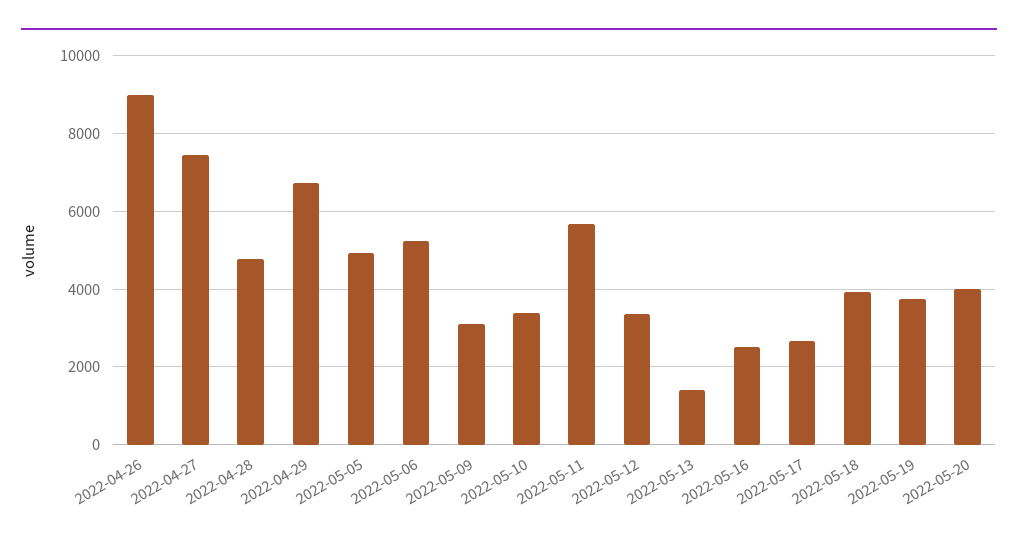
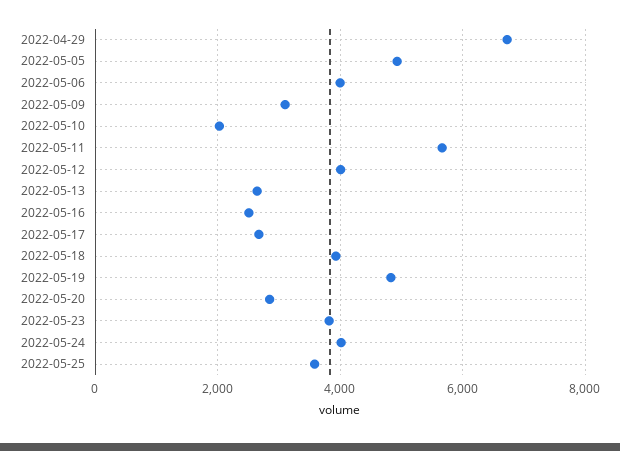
2022-04-26: 9000 -> none
2022-04-27: 7400 -> none
2022-04-28: 4800 -> none
2022-05-06: 5200 -> 4000
2022-05-10: 3400 -> 2000
2022-05-12: 3400 -> 4000
2022-05-13: 1400 -> 2600
2022-05-19: 3800 -> 4800
2022-05-20: 4000 -> 2800
2022-05-23: none -> 3800
2022-05-24: none -> 4000
2022-05-25: none -> 3600

